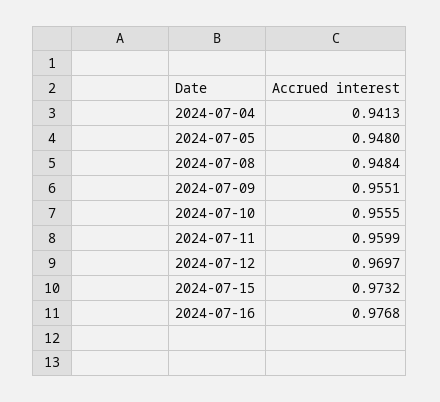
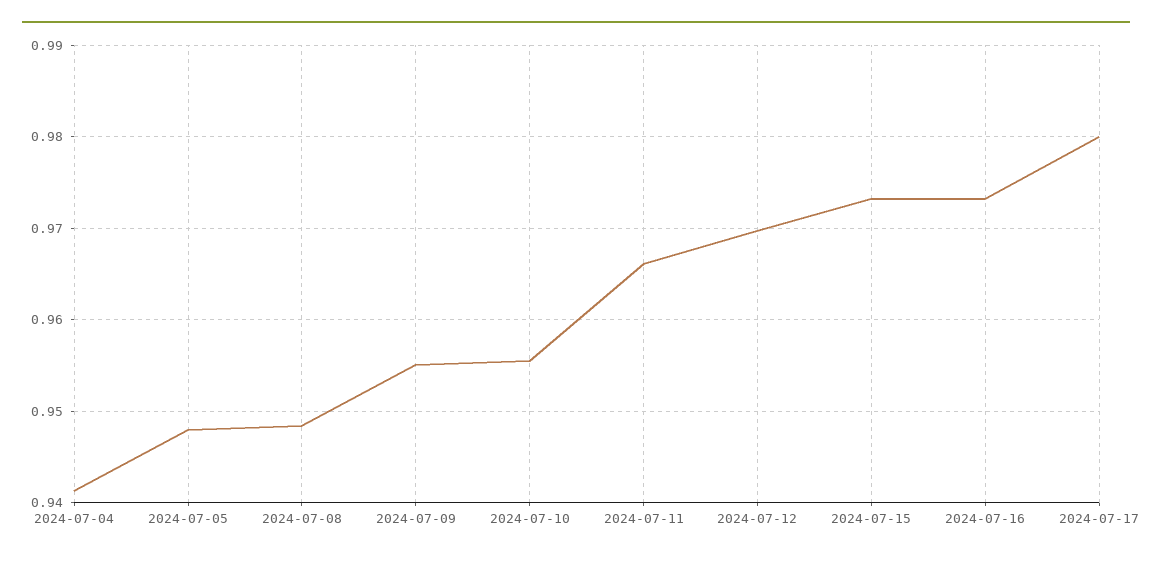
2024-07-11: 0.9599 -> 0.966
2024-07-16: 0.9768 -> 0.973
2024-07-17: none -> 0.98

